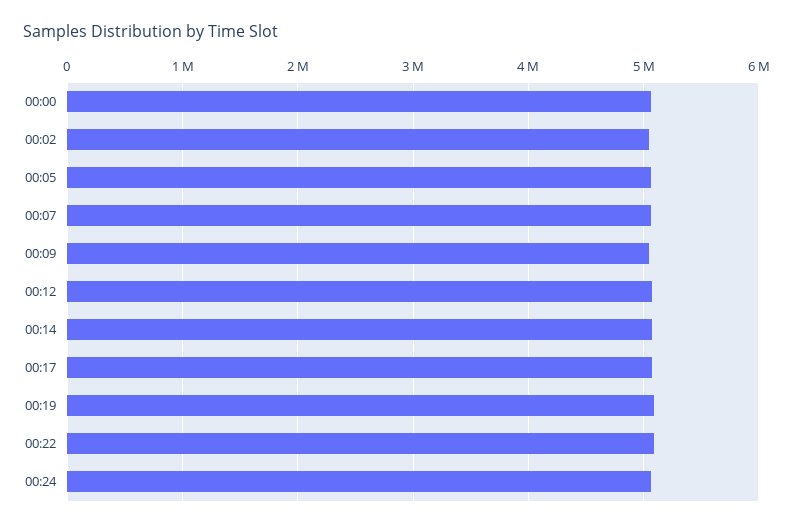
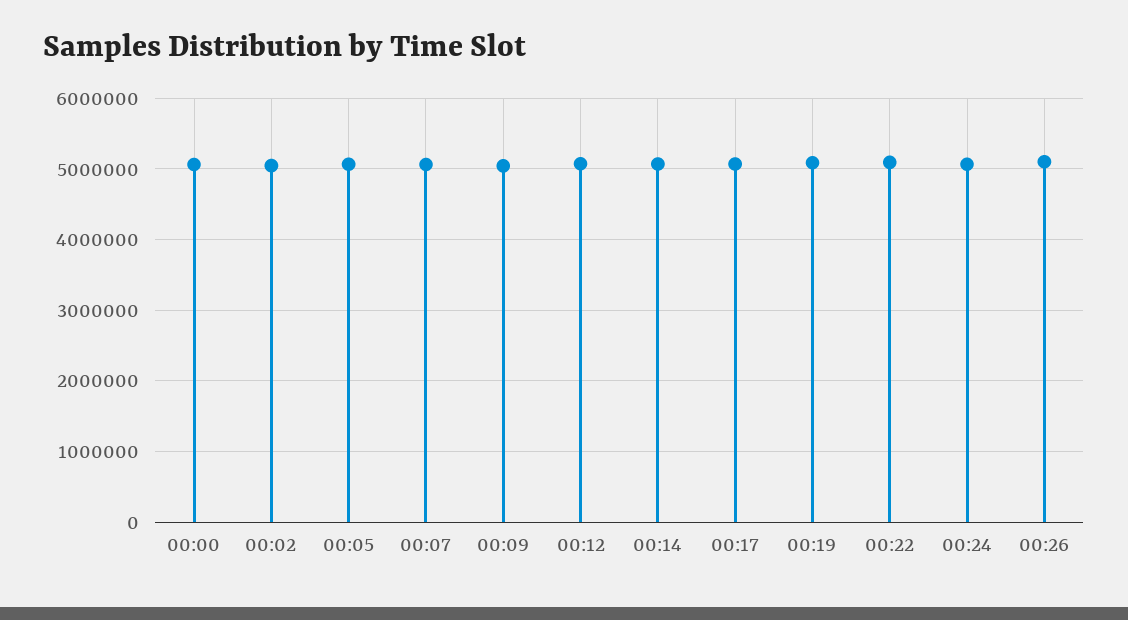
00:26: none -> 5100000

